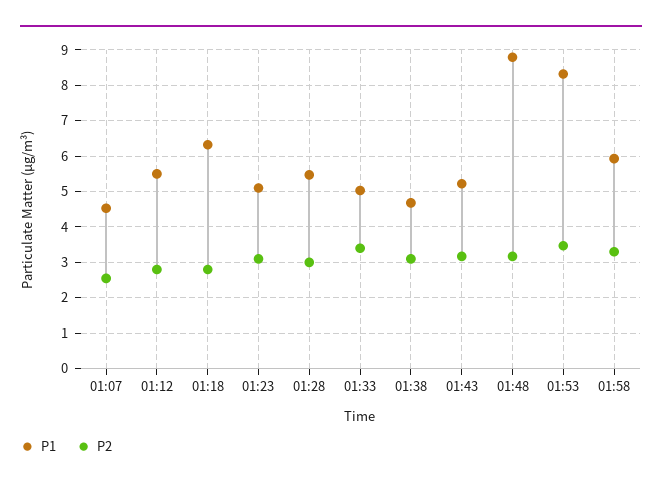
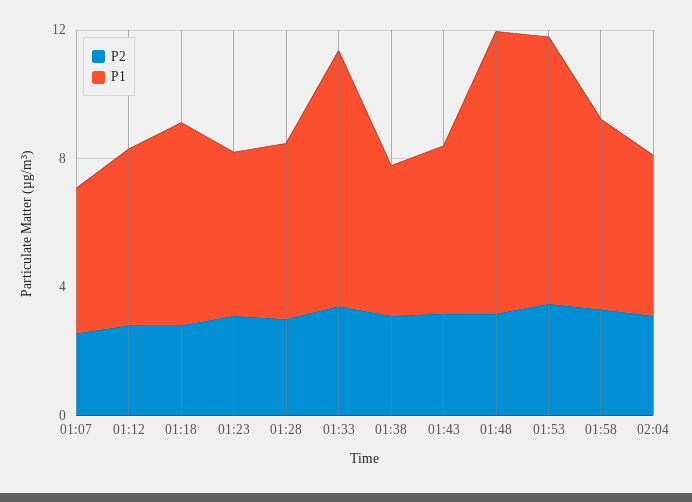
P1, 01:33: 5 -> 8
P2, 02:04: none -> 3
P1, 02:04: none -> 5

